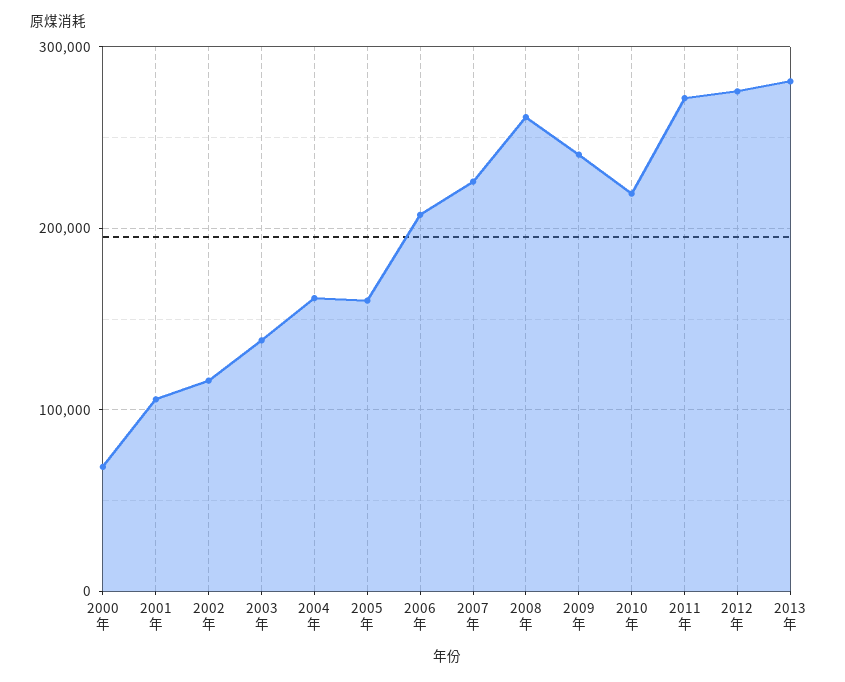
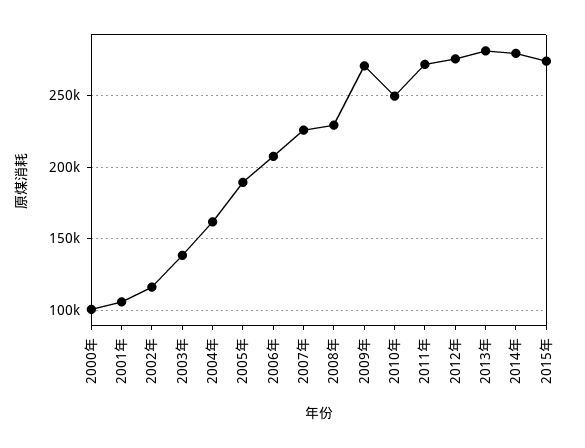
2000年: 70000 -> 100000
2005年: 160000 -> 190000
2008年: 260000 -> 230000
2009年: 240000 -> 270000
2010年: 220000 -> 250000
2014年: none -> 280000
2015年: none -> 275000

